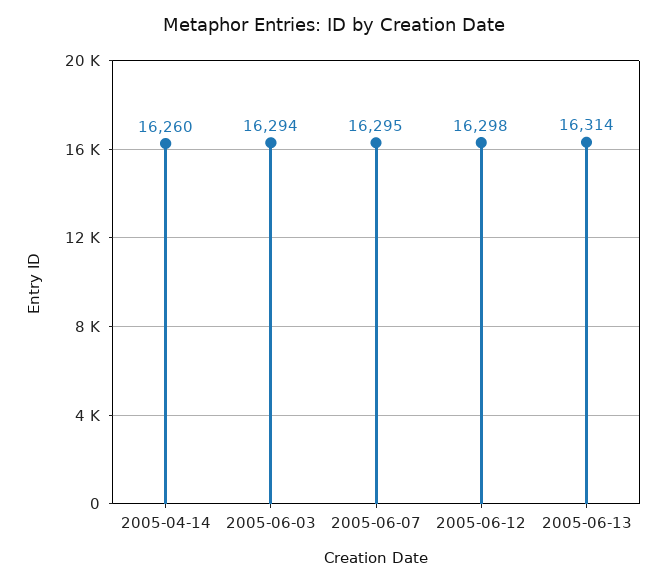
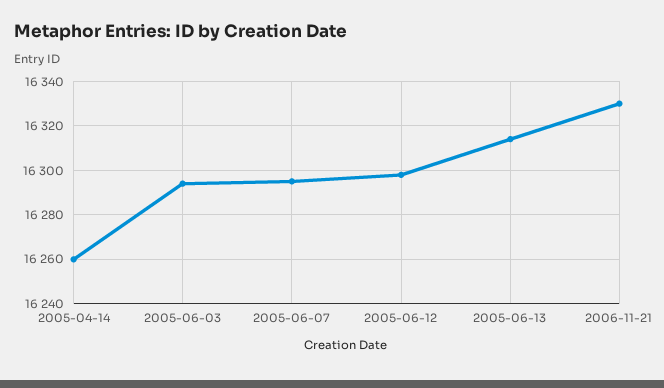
2006-11-21: none -> 16330

